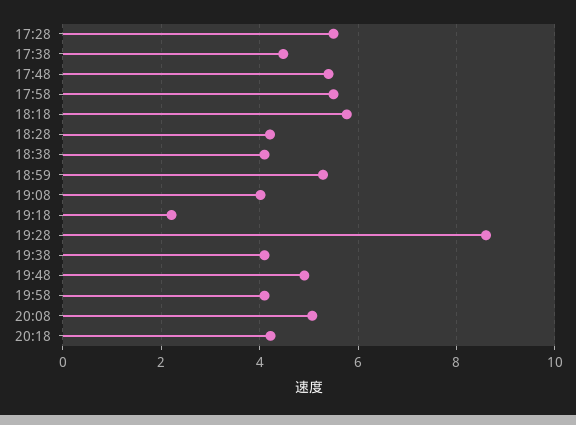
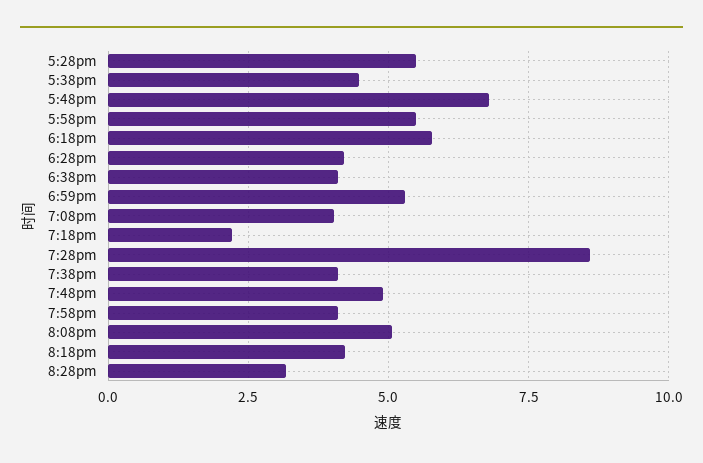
17:48: 5.4 -> 6.75
8:28pm: none -> 3.25

